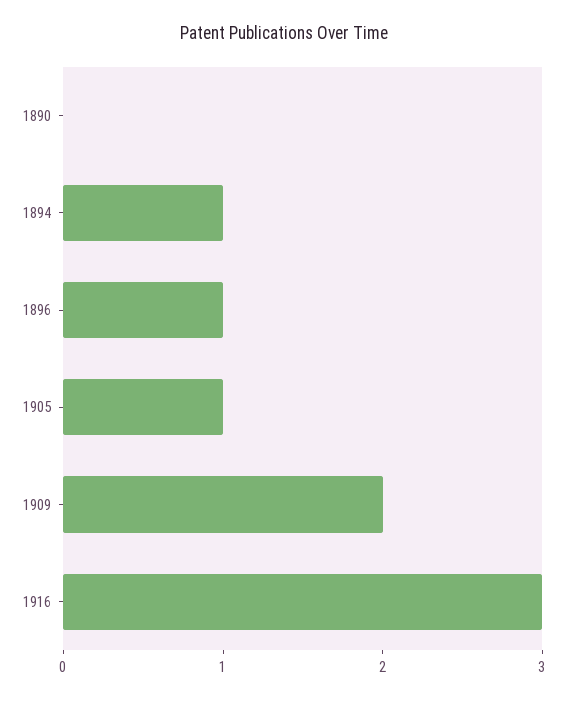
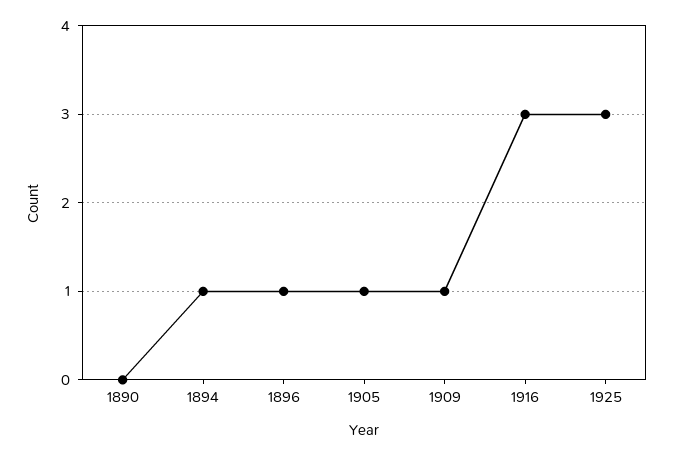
1909: 2 -> 1
1925: none -> 3

